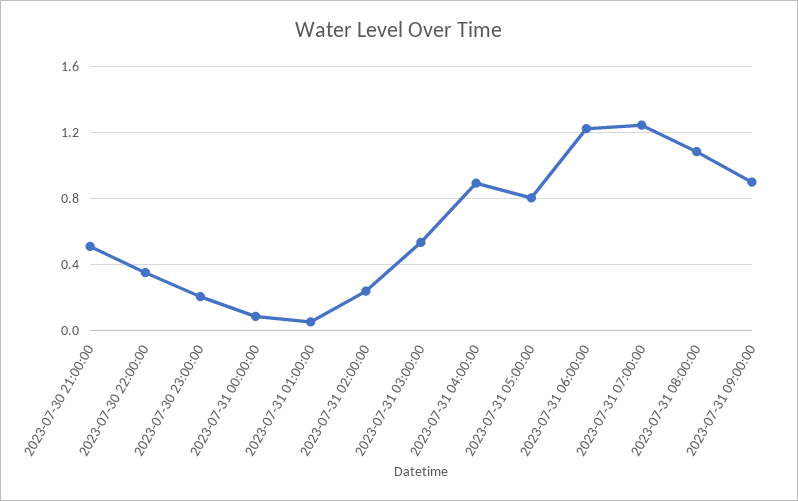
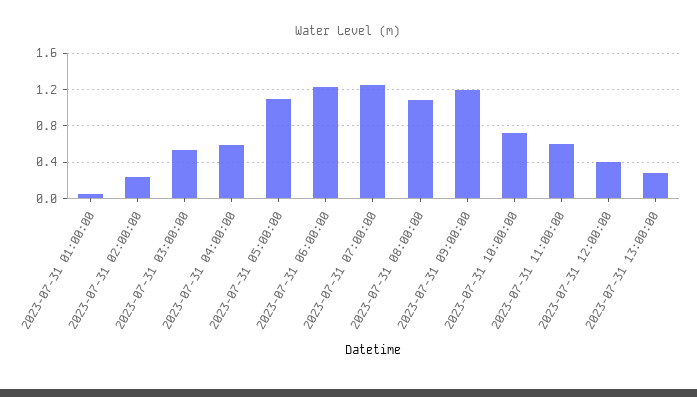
2023-07-30 21:00:00: 0.5 -> none
2023-07-30 22:00:00: 0.35 -> none
2023-07-30 23:00:00: 0.2 -> none
2023-07-31 00:00:00: 0.1 -> none
2023-07-31 04:00:00: 0.9 -> 0.6
2023-07-31 05:00:00: 0.8 -> 1.1
2023-07-31 09:00:00: 0.9 -> 1.2
2023-07-31 10:00:00: none -> 0.7
2023-07-31 11:00:00: none -> 0.6
2023-07-31 12:00:00: none -> 0.4
2023-07-31 13:00:00: none -> 0.3

